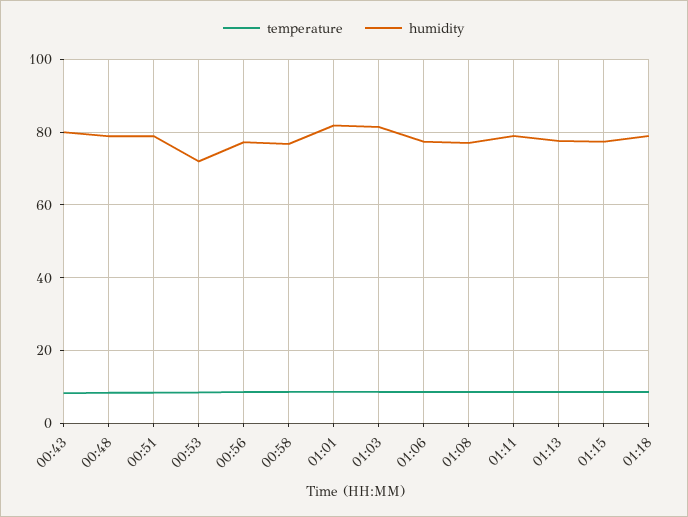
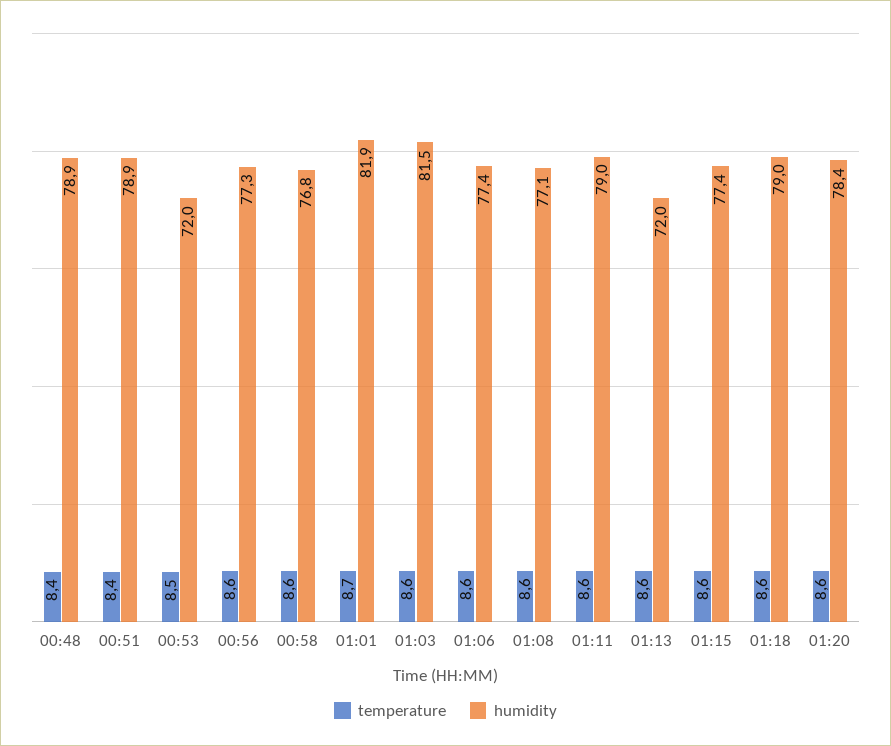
temperature, 00:43: 8 -> none
humidity, 00:43: 80 -> none
humidity, 01:13: 78 -> 72
temperature, 01:20: none -> 8.6
humidity, 01:20: none -> 78.4

